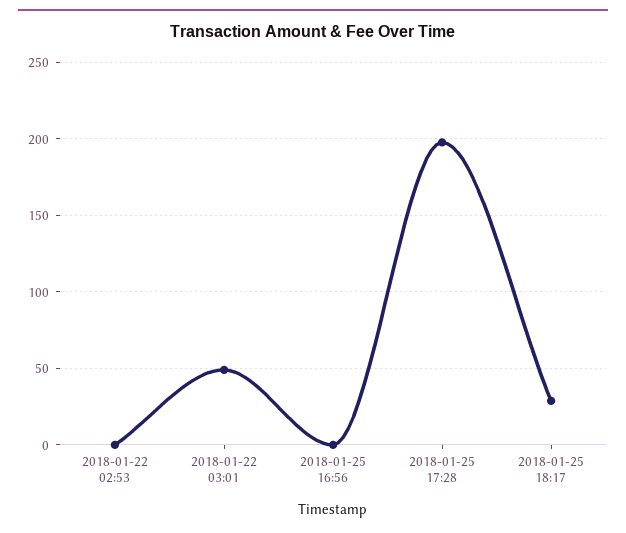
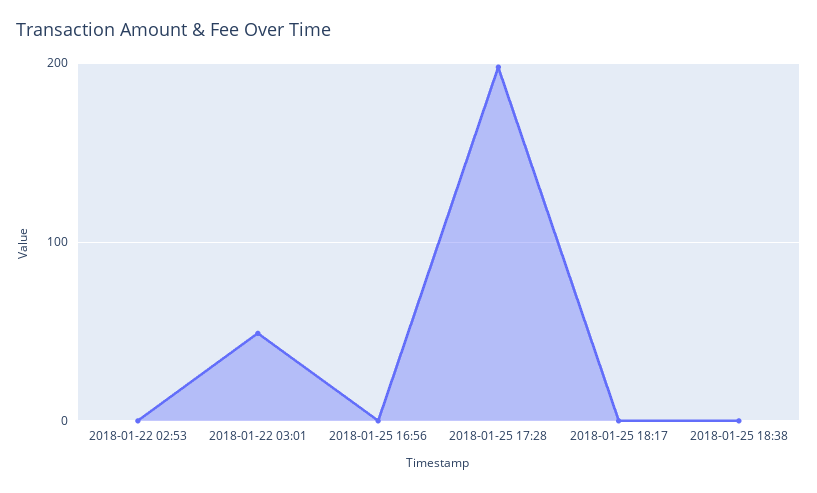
2018-01-25 18:17: 30 -> 0
2018-01-25 18:38: none -> 0

